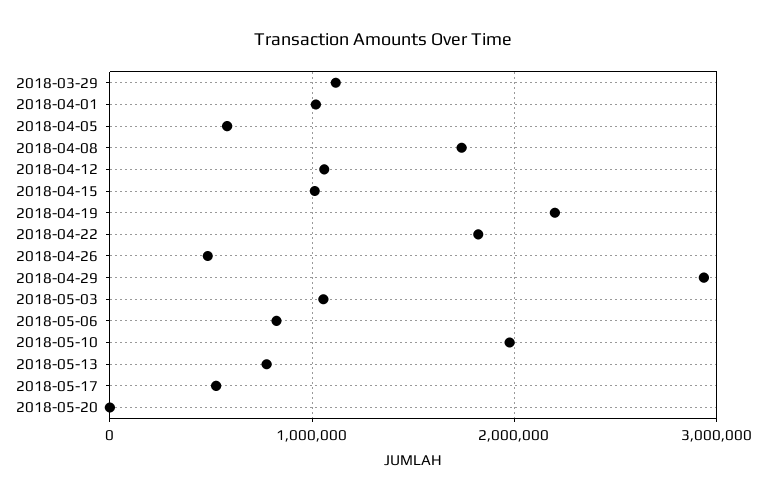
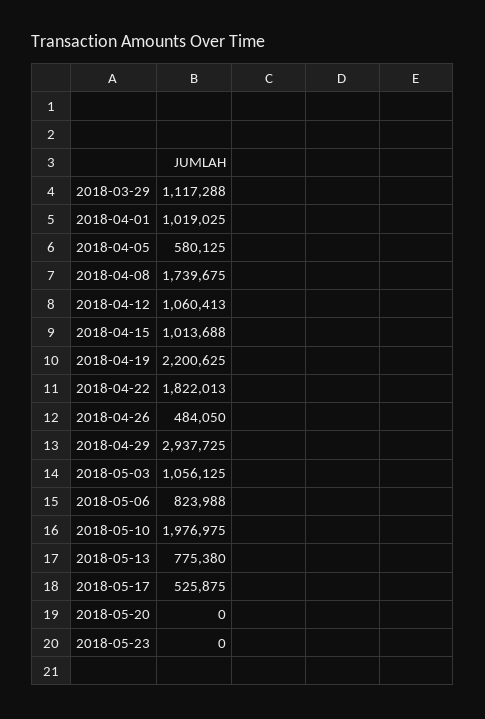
2018-05-23: none -> 0

